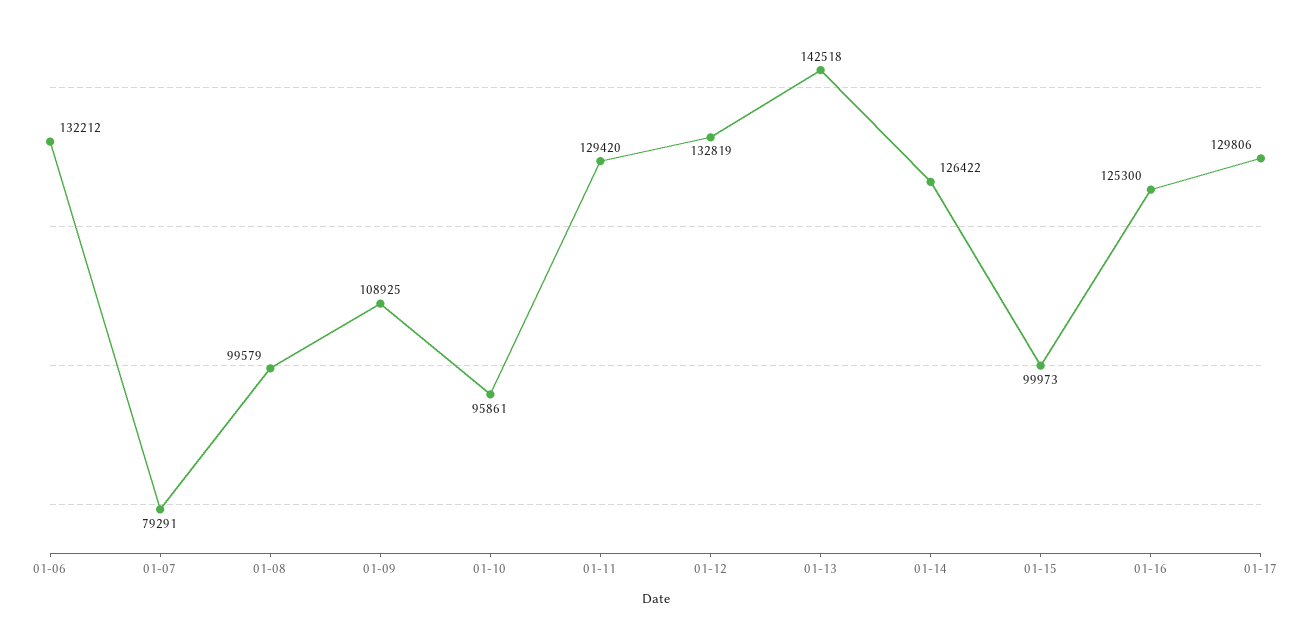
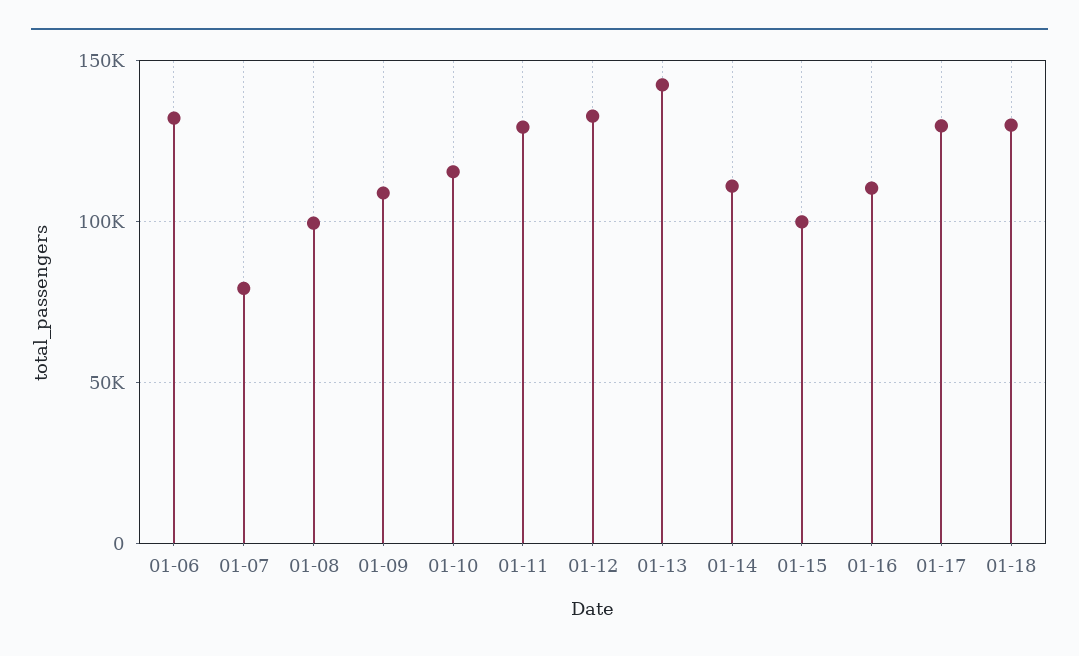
01-10: 95861 -> 115000
01-14: 126422 -> 110000
01-16: 125300 -> 110000
01-18: none -> 130000

